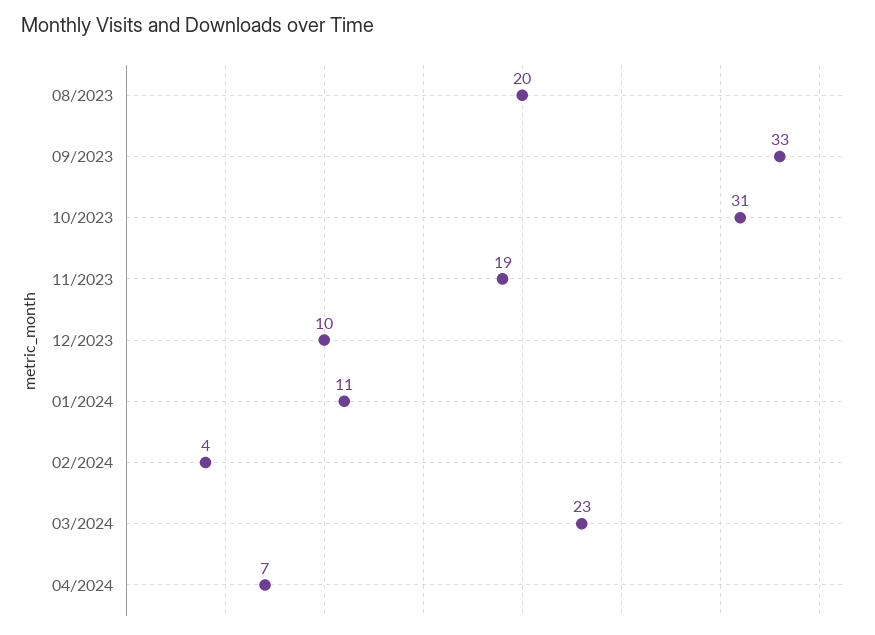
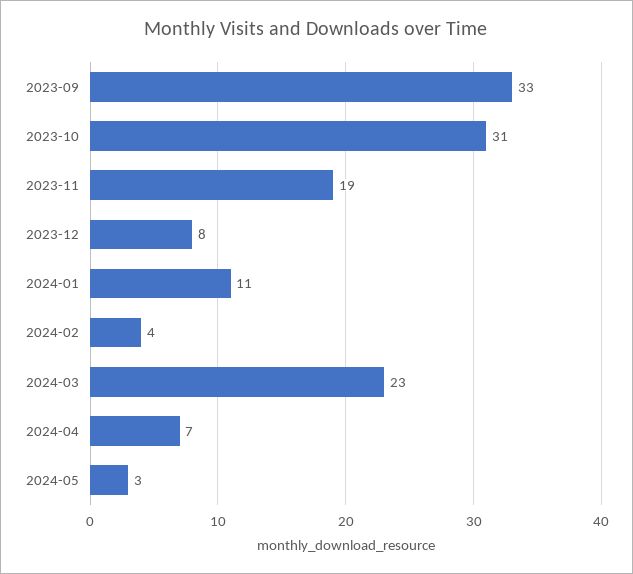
08/2023: 20 -> none
12/2023: 10 -> 8
2024-05: none -> 3

